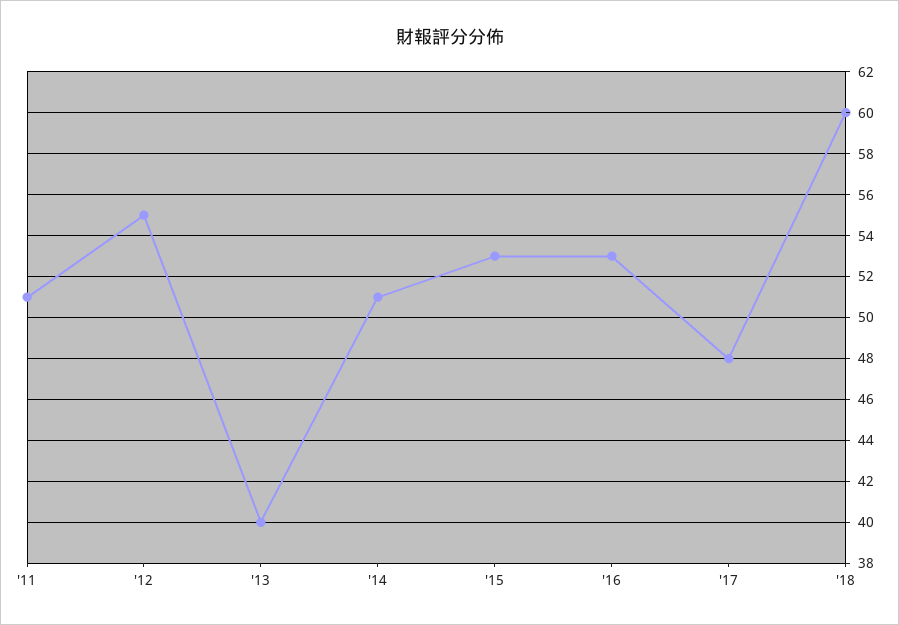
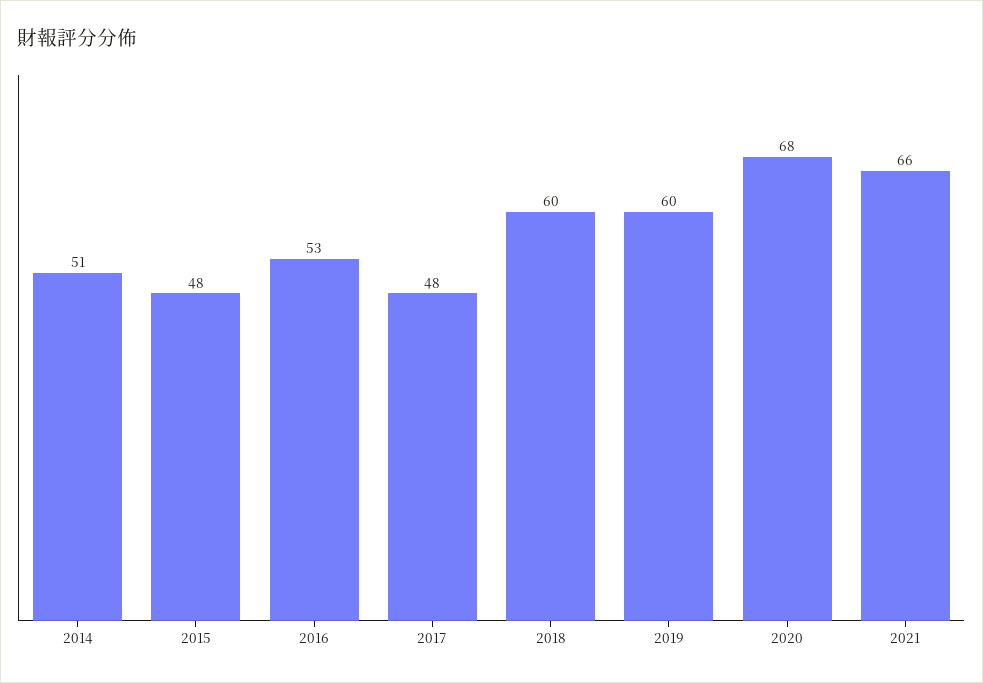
'11: 51 -> none
'12: 55 -> none
'13: 40 -> none
'15: 53 -> 48
2019: none -> 60
2020: none -> 68
2021: none -> 66

